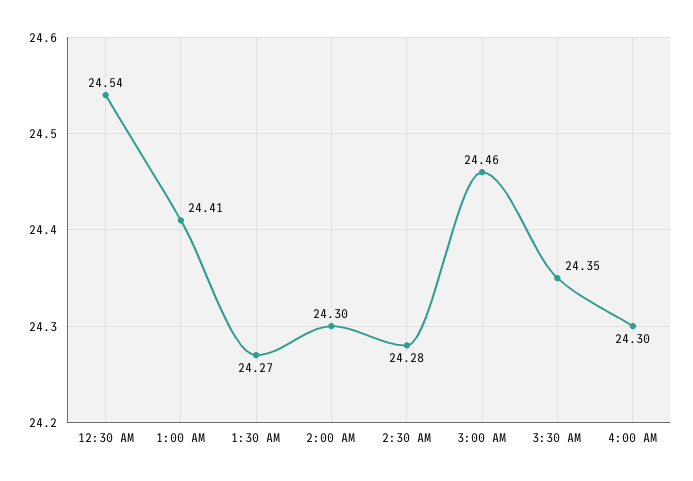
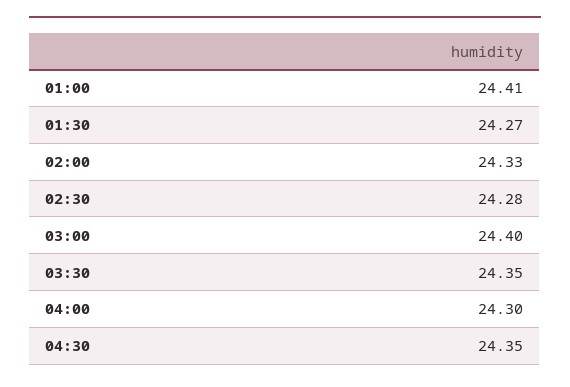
12:30 AM: 24.54 -> none
2:00 AM: 24.3 -> 24.33
3:00 AM: 24.46 -> 24.4
04:30: none -> 24.35

